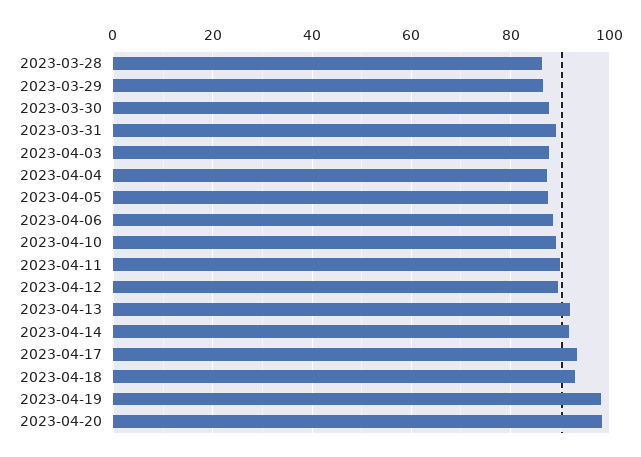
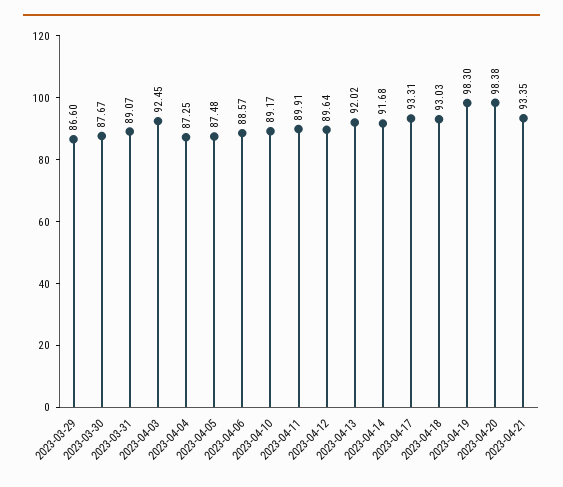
2023-03-28: 86 -> none
2023-04-03: 88 -> 92.45
2023-04-21: none -> 93.35

